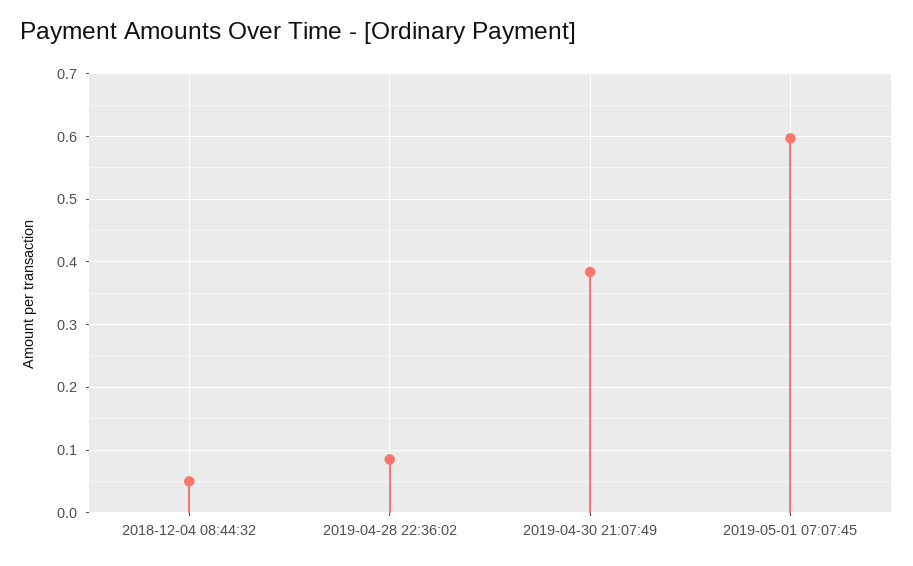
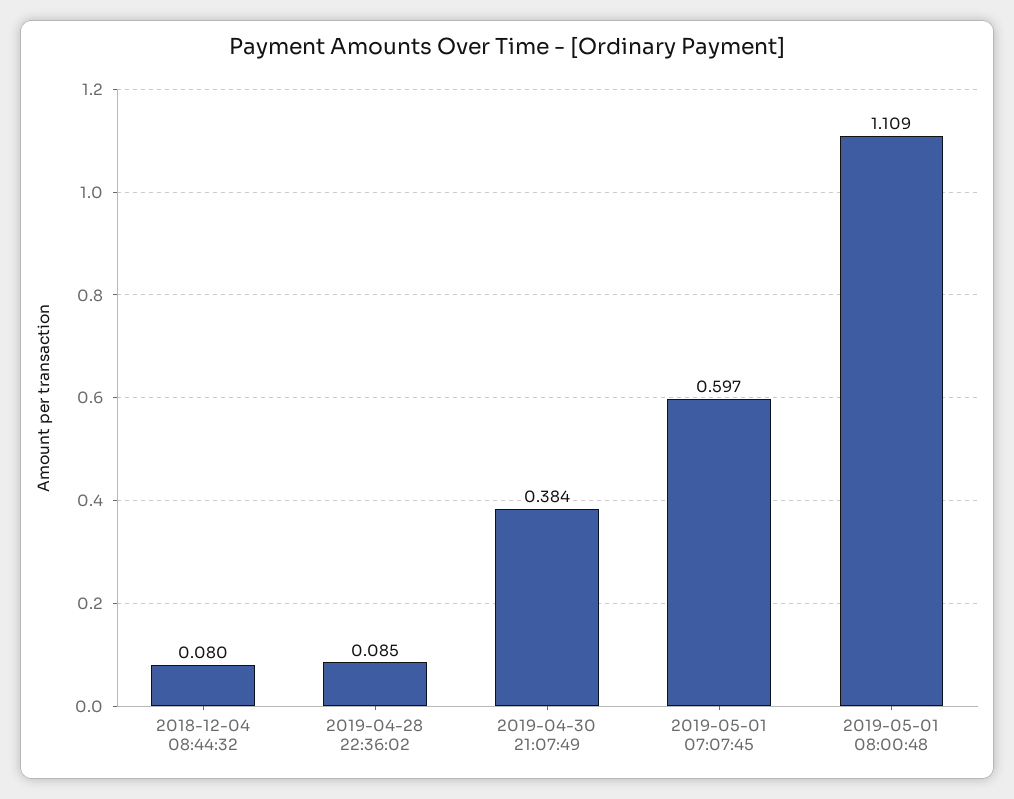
2018-12-04 08:44:32: 0.05 -> 0.08
2019-05-01 08:00:48: none -> 1.109

